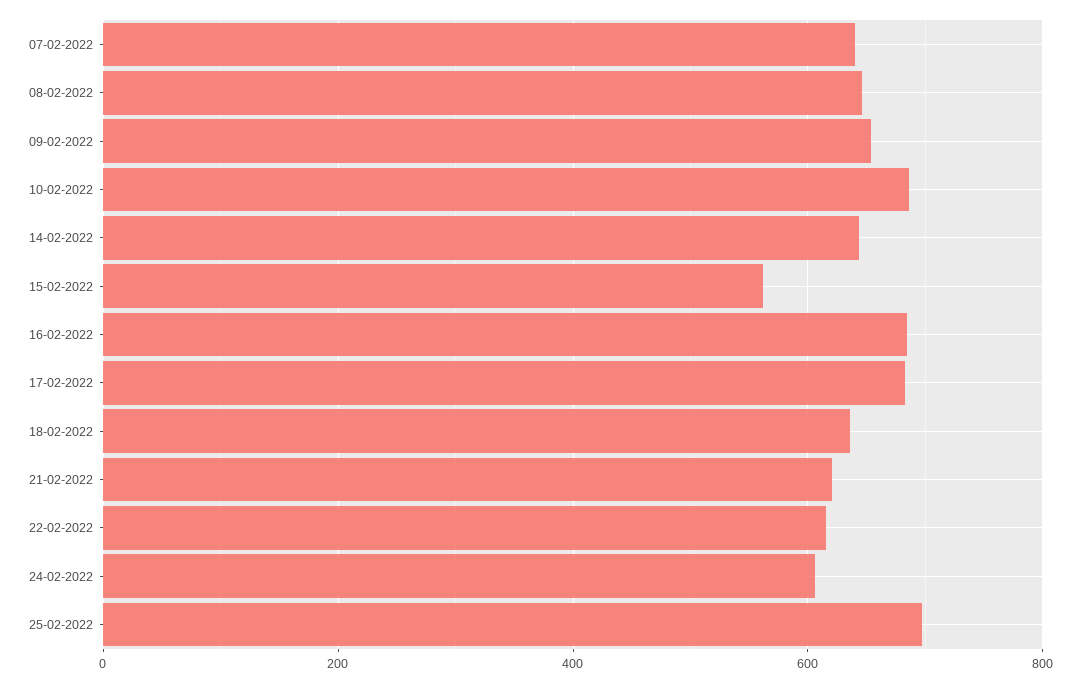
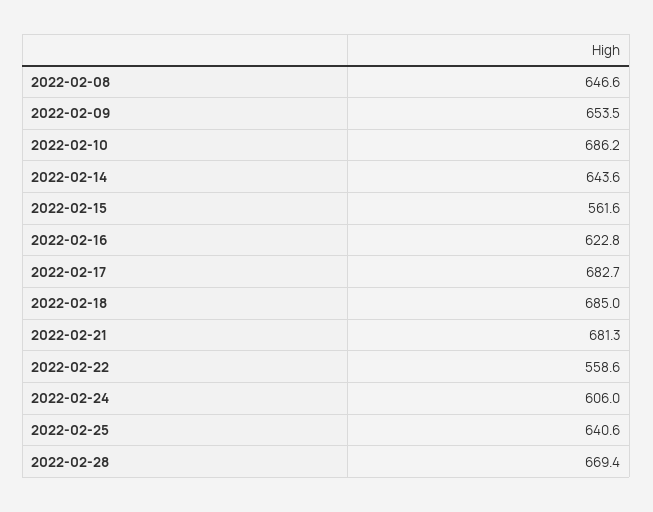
07-02-2022: 640 -> none
16-02-2022: 680 -> 622.8
18-02-2022: 640 -> 685
21-02-2022: 620 -> 681.3
22-02-2022: 620 -> 558.6
25-02-2022: 700 -> 640.6
2022-02-28: none -> 669.4

